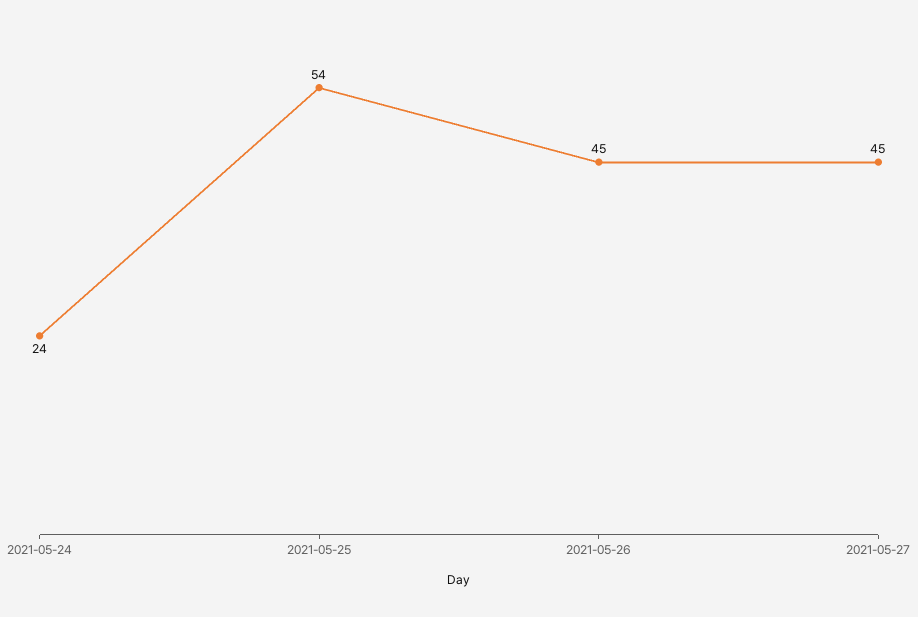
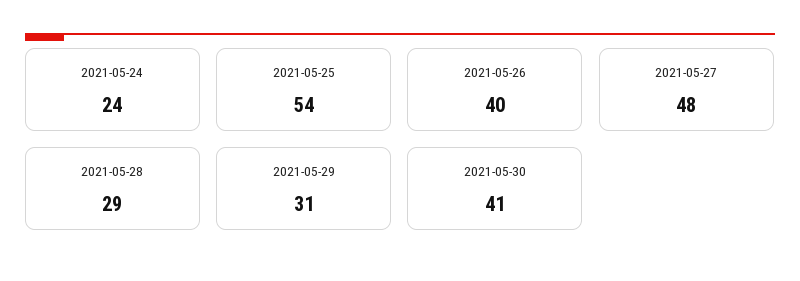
2021-05-26: 45 -> 40
2021-05-27: 45 -> 48
2021-05-28: none -> 29
2021-05-29: none -> 31
2021-05-30: none -> 41

